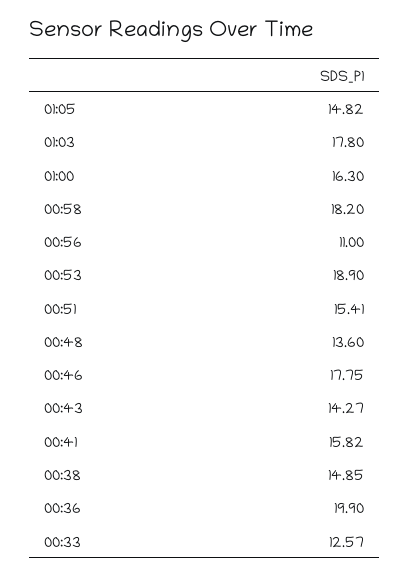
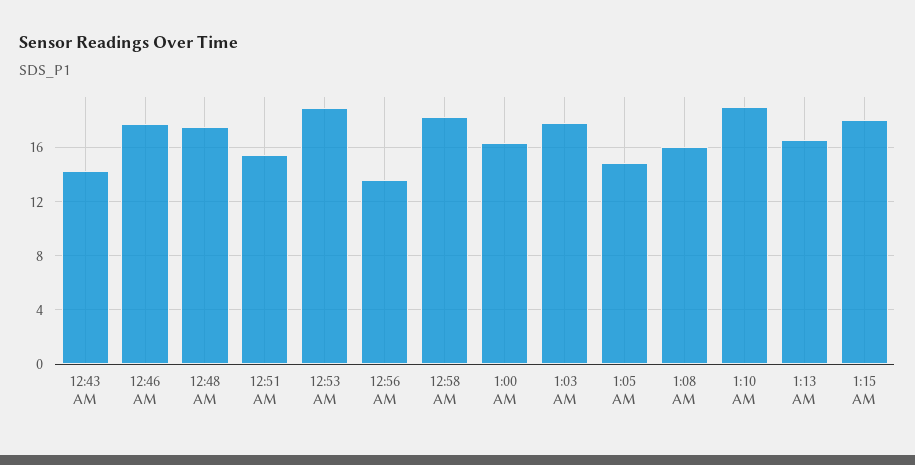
00:56: 11 -> 13.5
00:48: 13.6 -> 17.5
00:41: 15.82 -> none
00:38: 14.85 -> none
00:36: 19.9 -> none
00:33: 12.57 -> none
1:08 AM: none -> 16
1:10 AM: none -> 19
1:13 AM: none -> 16.5
1:15 AM: none -> 18

